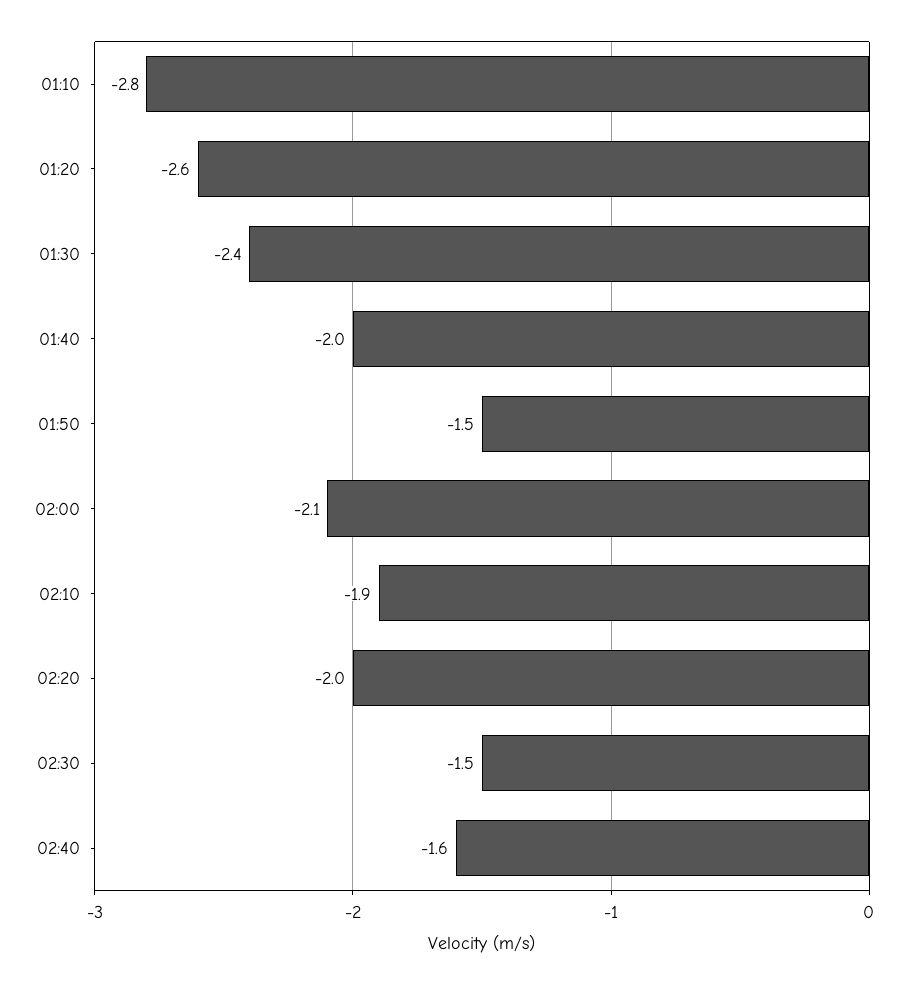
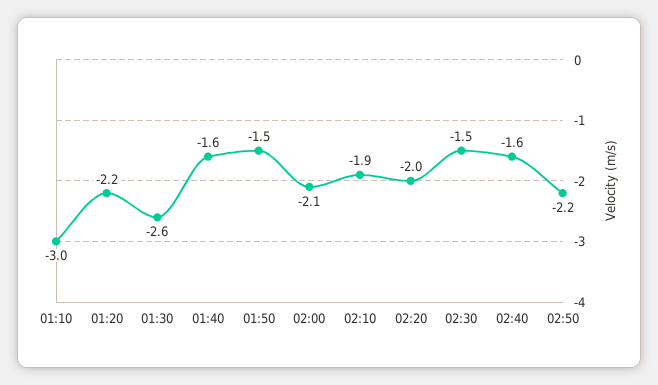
01:10: -2.8 -> -3
01:20: -2.6 -> -2.2
01:30: -2.4 -> -2.6
01:40: -2 -> -1.6
02:50: none -> -2.2

